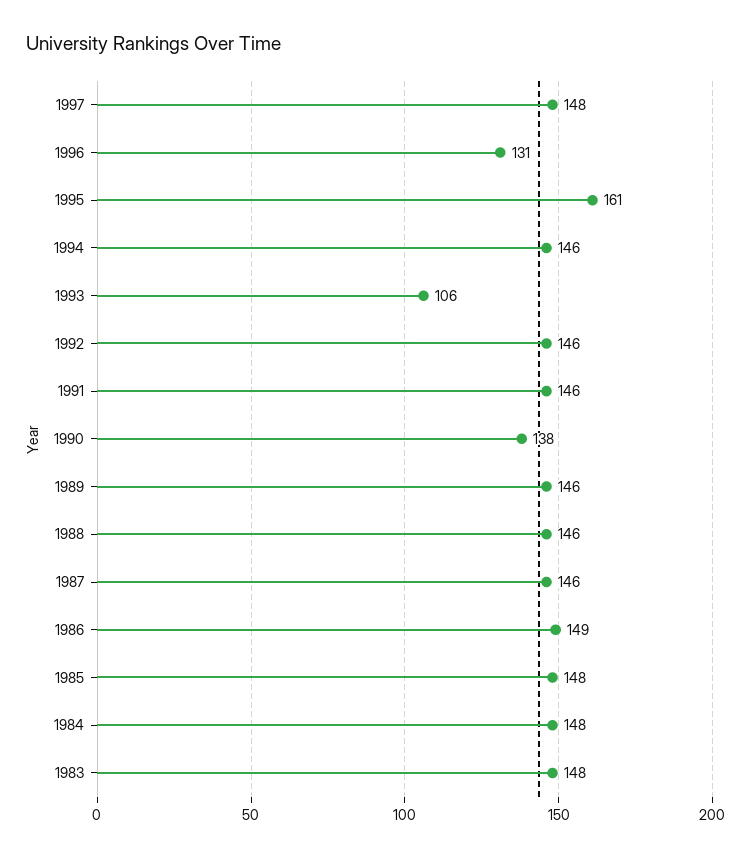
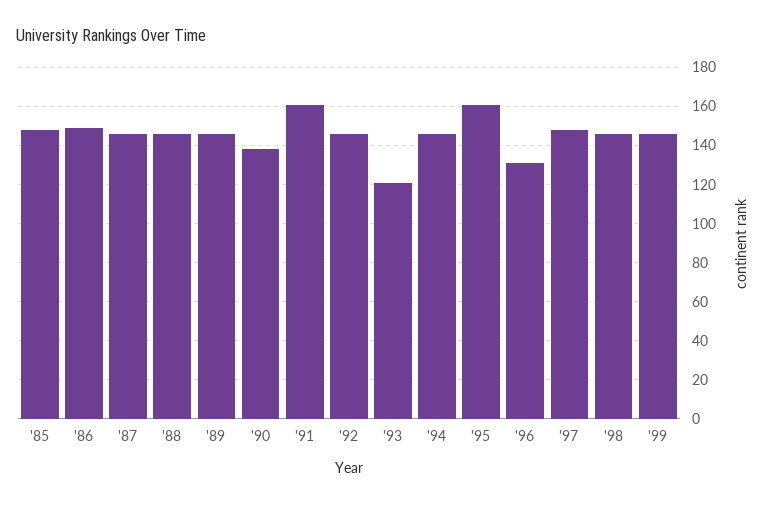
1993: 106 -> 120
1991: 146 -> 160
1984: 148 -> none
1983: 148 -> none
'98: none -> 145
'99: none -> 145

